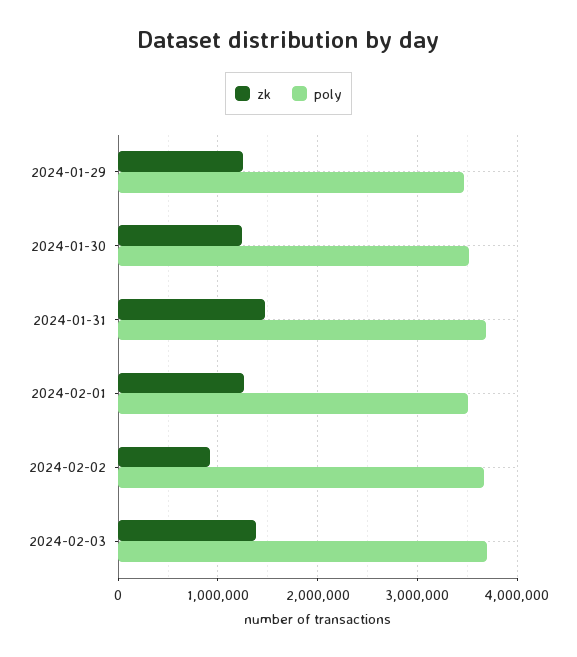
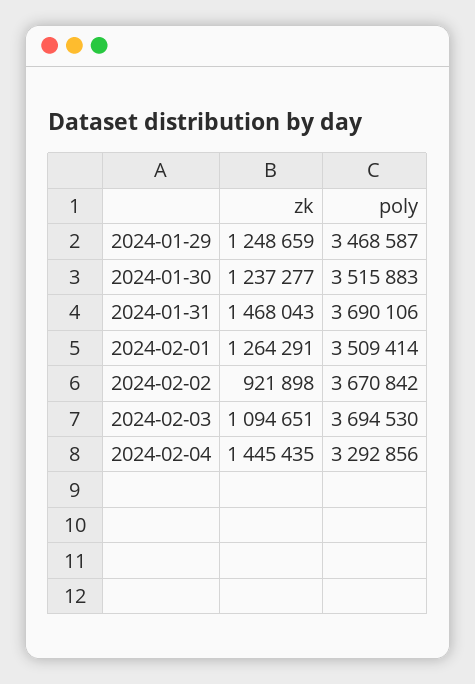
zk, 2024-02-03: 1400000 -> 1094651
zk, 2024-02-04: none -> 1445435
poly, 2024-02-04: none -> 3292856

